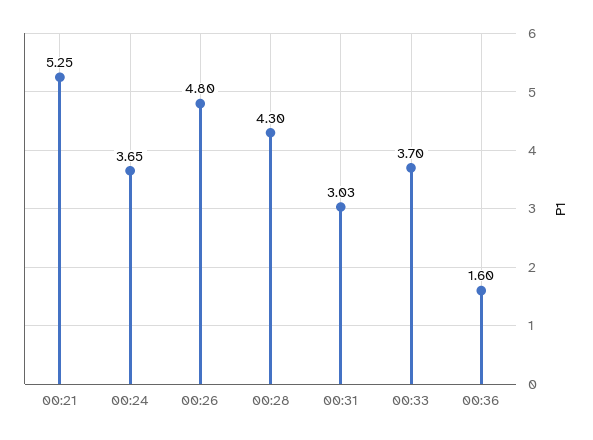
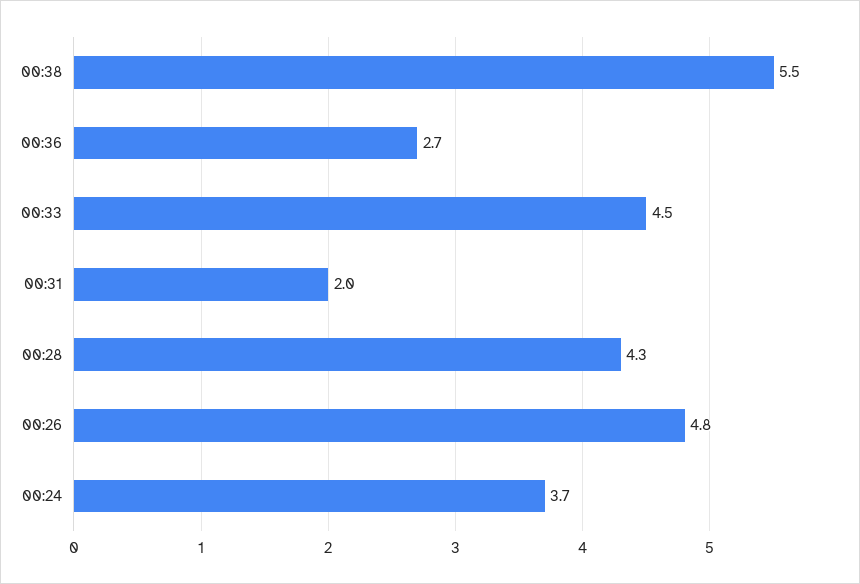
00:21: 5.25 -> none
00:31: 3.03 -> 2
00:33: 3.7 -> 4.5
00:36: 1.6 -> 2.7
00:38: none -> 5.5

